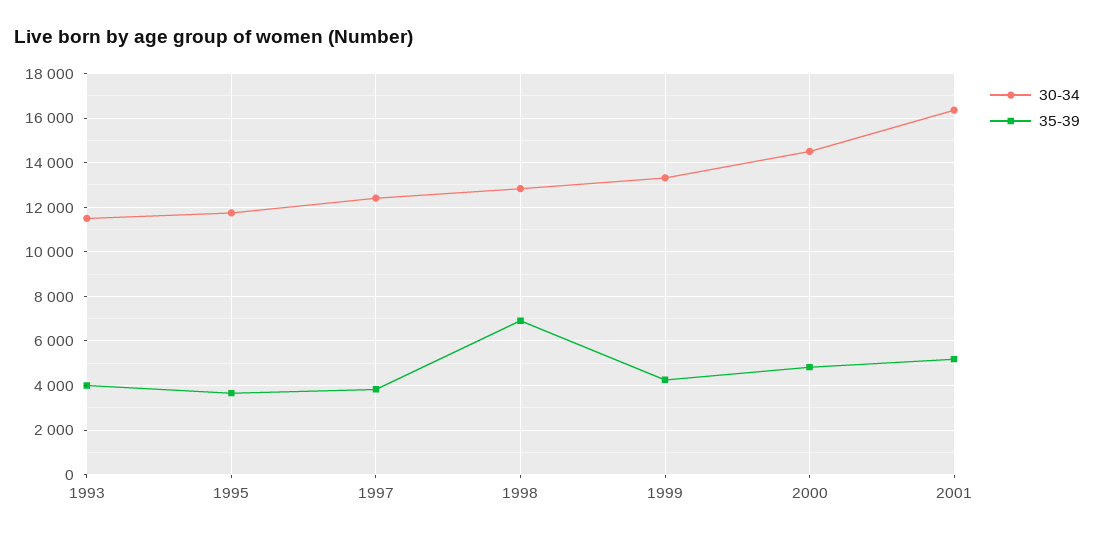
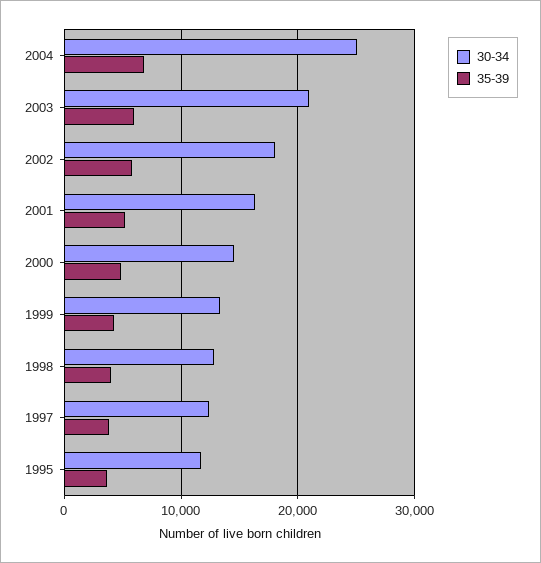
30-34, 1993: 11500 -> none
35-39, 1993: 4000 -> none
35-39, 1998: 7000 -> 4000
30-34, 2004: none -> 25000
35-39, 2004: none -> 7000
30-34, 2003: none -> 21000
35-39, 2003: none -> 6000
30-34, 2002: none -> 18000
35-39, 2002: none -> 6000

